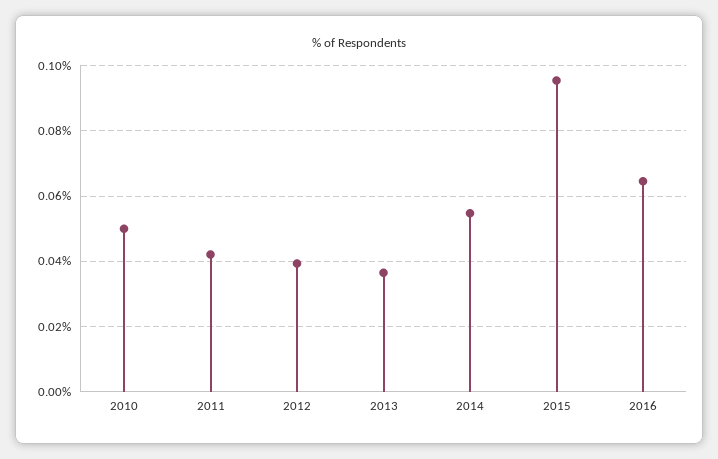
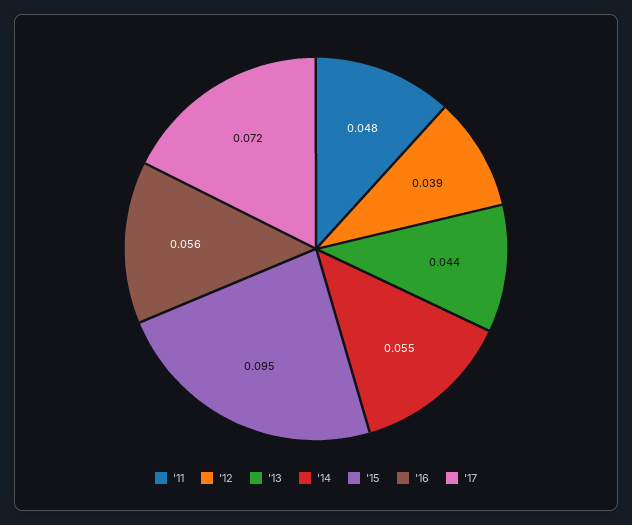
2010: 0.05 -> none
2011: 0.042 -> 0.048
2013: 0.036 -> 0.044
2016: 0.064 -> 0.056
'17: none -> 0.072

